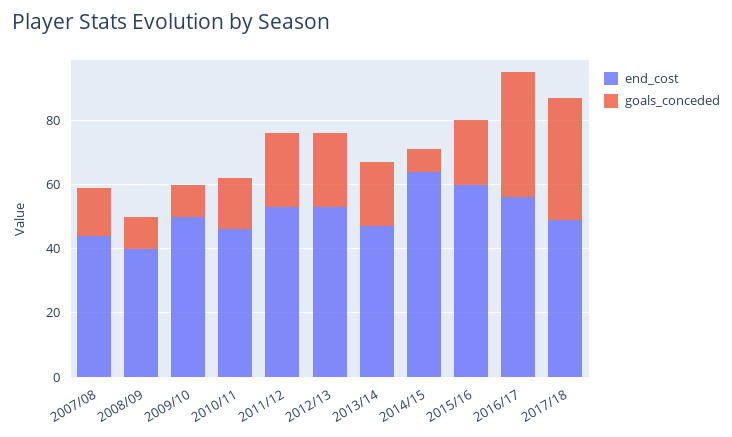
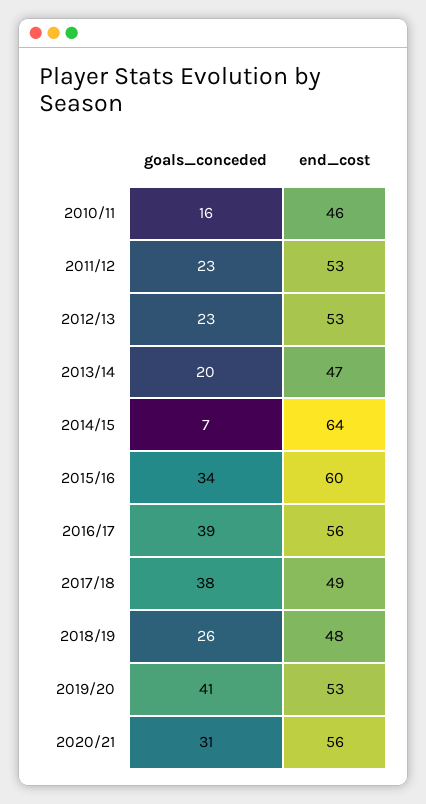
end_cost, 2007/08: 45 -> none
goals_conceded, 2007/08: 15 -> none
end_cost, 2008/09: 40 -> none
goals_conceded, 2008/09: 10 -> none
end_cost, 2009/10: 50 -> none
goals_conceded, 2009/10: 10 -> none
goals_conceded, 2015/16: 20 -> 34
goals_conceded, 2018/19: none -> 26
end_cost, 2018/19: none -> 48
goals_conceded, 2019/20: none -> 41
end_cost, 2019/20: none -> 53
goals_conceded, 2020/21: none -> 31
end_cost, 2020/21: none -> 56

